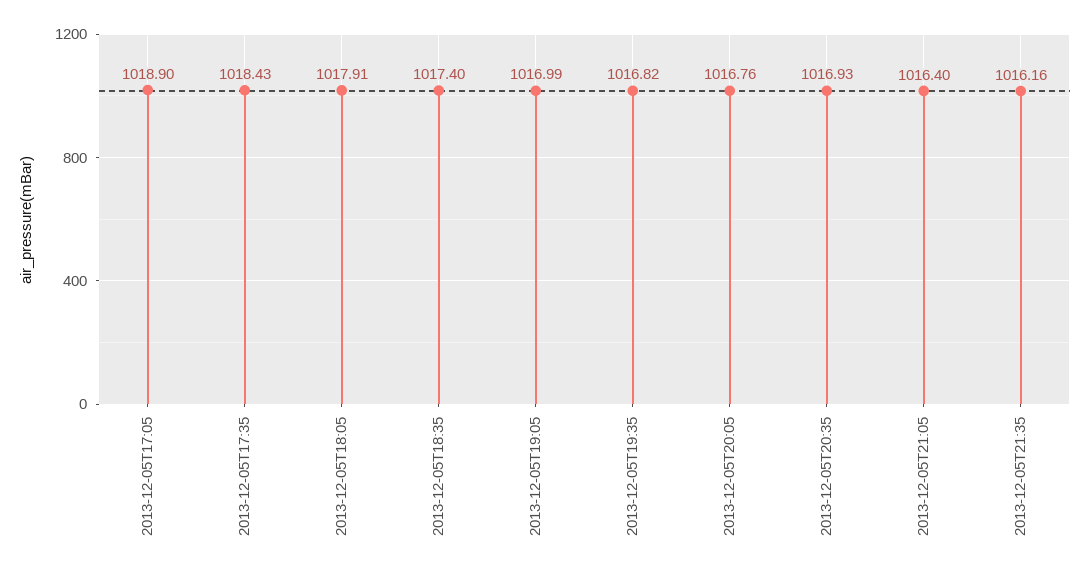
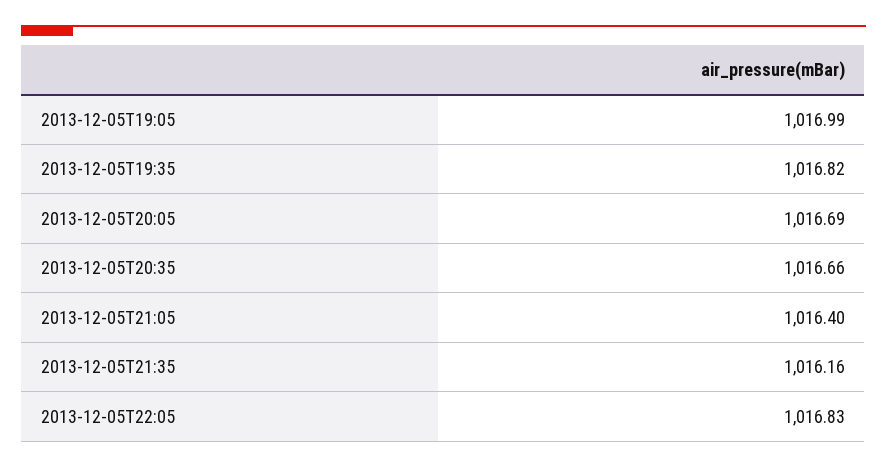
2013-12-05T17:05: 1018.9 -> none
2013-12-05T17:35: 1018.43 -> none
2013-12-05T18:05: 1017.91 -> none
2013-12-05T18:35: 1017.4 -> none
2013-12-05T20:05: 1016.76 -> 1016.69
2013-12-05T20:35: 1016.93 -> 1016.66
2013-12-05T22:05: none -> 1016.83

